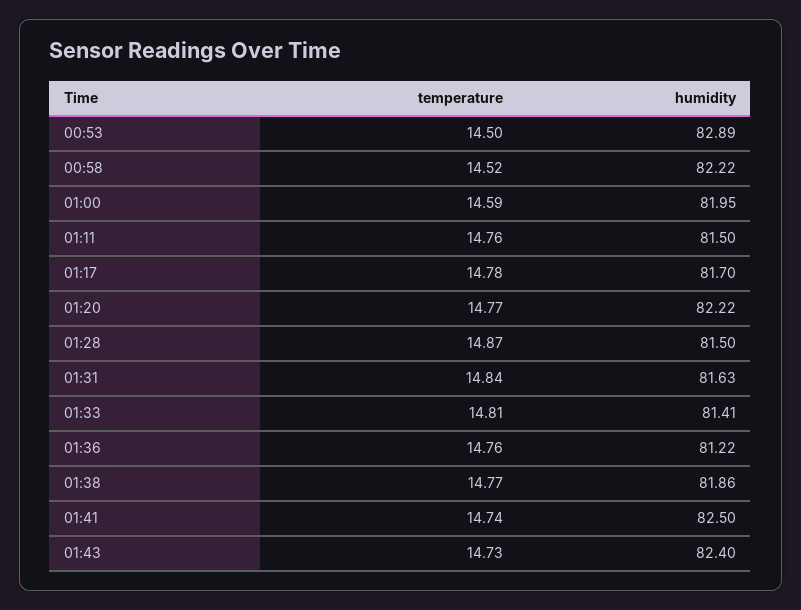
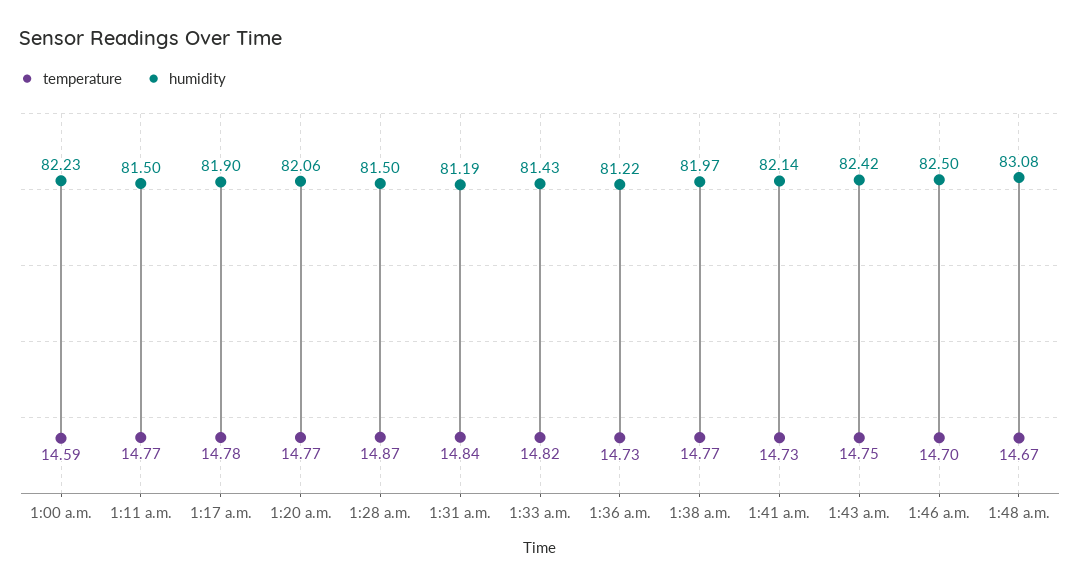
temperature, 00:53: 14.5 -> none
humidity, 00:53: 82.89 -> none
temperature, 00:58: 14.52 -> none
humidity, 00:58: 82.22 -> none
humidity, 01:00: 81.95 -> 82.23
temperature, 01:11: 14.76 -> 14.77
humidity, 01:17: 81.7 -> 81.9
humidity, 01:20: 82.22 -> 82.06
humidity, 01:31: 81.63 -> 81.19
temperature, 01:33: 14.81 -> 14.82
humidity, 01:33: 81.41 -> 81.43
temperature, 01:36: 14.76 -> 14.73
humidity, 01:38: 81.86 -> 81.97
temperature, 01:41: 14.74 -> 14.73
humidity, 01:41: 82.5 -> 82.14
temperature, 01:43: 14.73 -> 14.75
humidity, 01:43: 82.4 -> 82.42
temperature, 1:46 a.m.: none -> 14.7
humidity, 1:46 a.m.: none -> 82.5
temperature, 1:48 a.m.: none -> 14.67
humidity, 1:48 a.m.: none -> 83.08

